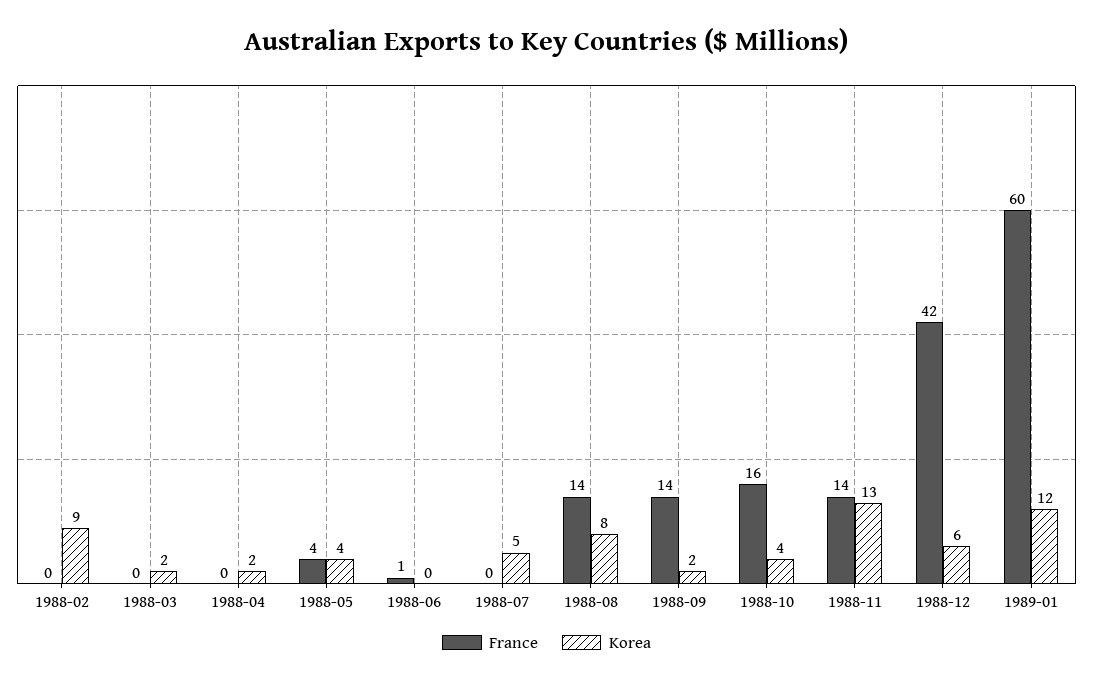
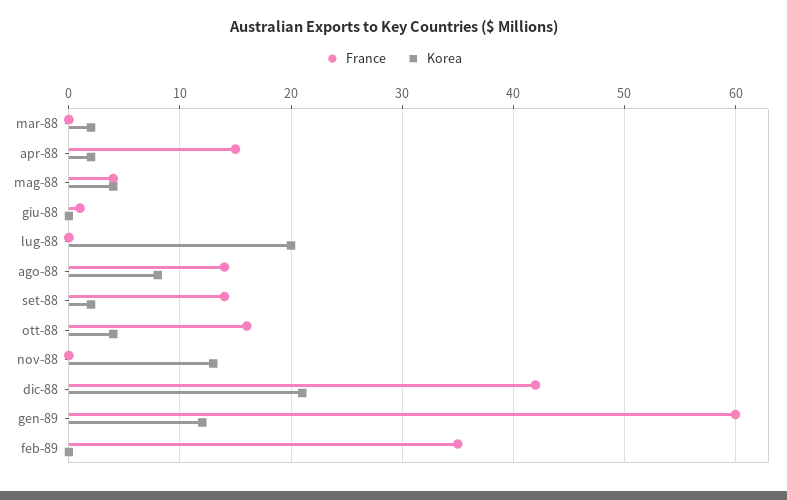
France, 1988-02: 0 -> none
Korea, 1988-02: 9 -> none
France, 1988-04: 0 -> 15
Korea, 1988-07: 5 -> 20
France, 1988-11: 14 -> 0
Korea, 1988-12: 6 -> 21
France, feb-89: none -> 35
Korea, feb-89: none -> 0

